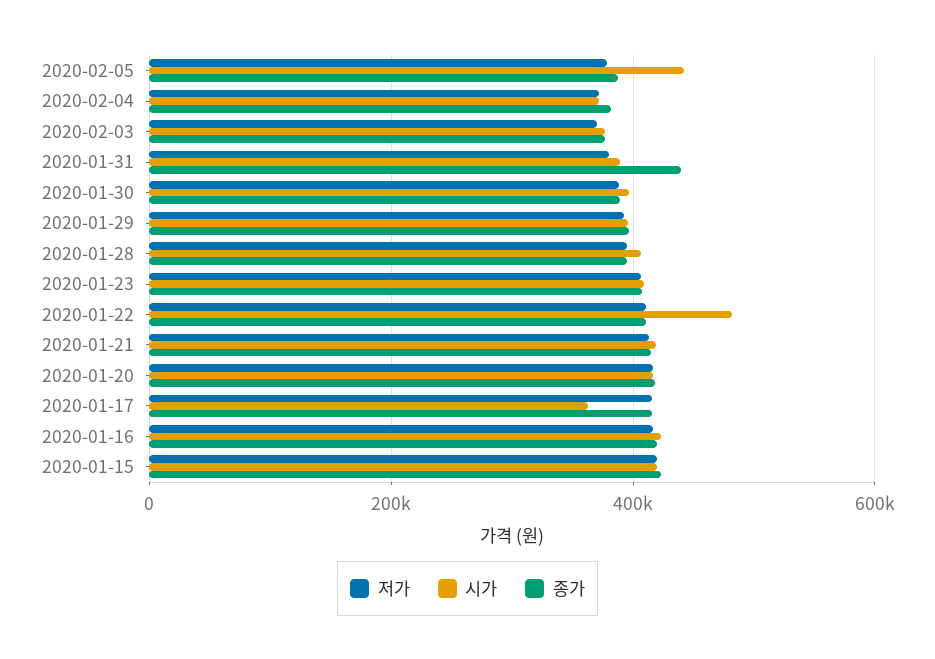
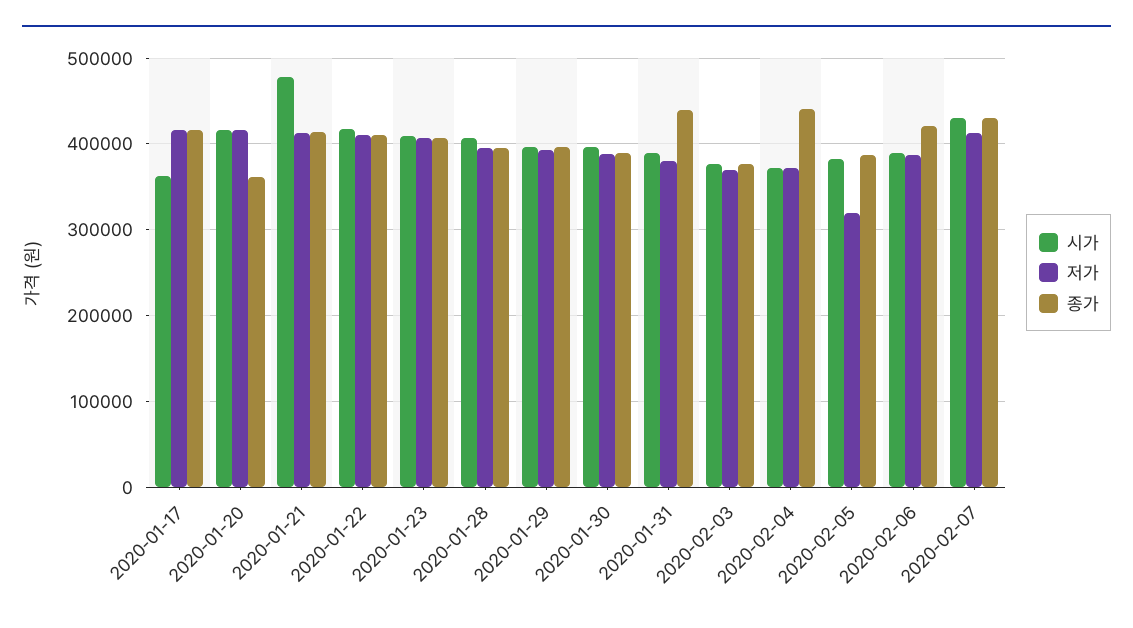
저가, 2020-02-05: 380000 -> 320000
시가, 2020-02-05: 440000 -> 380000
종가, 2020-02-04: 380000 -> 440000
시가, 2020-01-22: 480000 -> 420000
시가, 2020-01-21: 420000 -> 480000
종가, 2020-01-20: 420000 -> 360000
저가, 2020-01-16: 420000 -> none
시가, 2020-01-16: 420000 -> none
종가, 2020-01-16: 420000 -> none
저가, 2020-01-15: 420000 -> none
시가, 2020-01-15: 420000 -> none
종가, 2020-01-15: 420000 -> none
시가, 2020-02-06: none -> 390000
저가, 2020-02-06: none -> 390000
종가, 2020-02-06: none -> 420000
시가, 2020-02-07: none -> 430000
저가, 2020-02-07: none -> 410000
종가, 2020-02-07: none -> 430000

